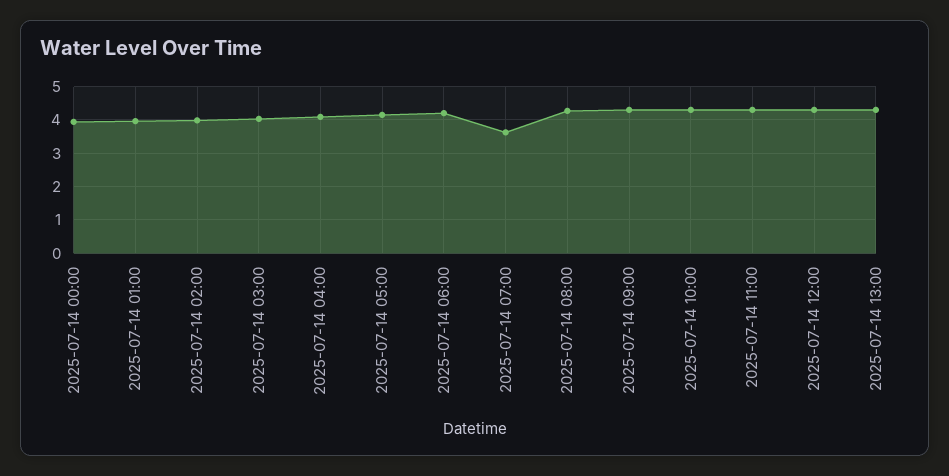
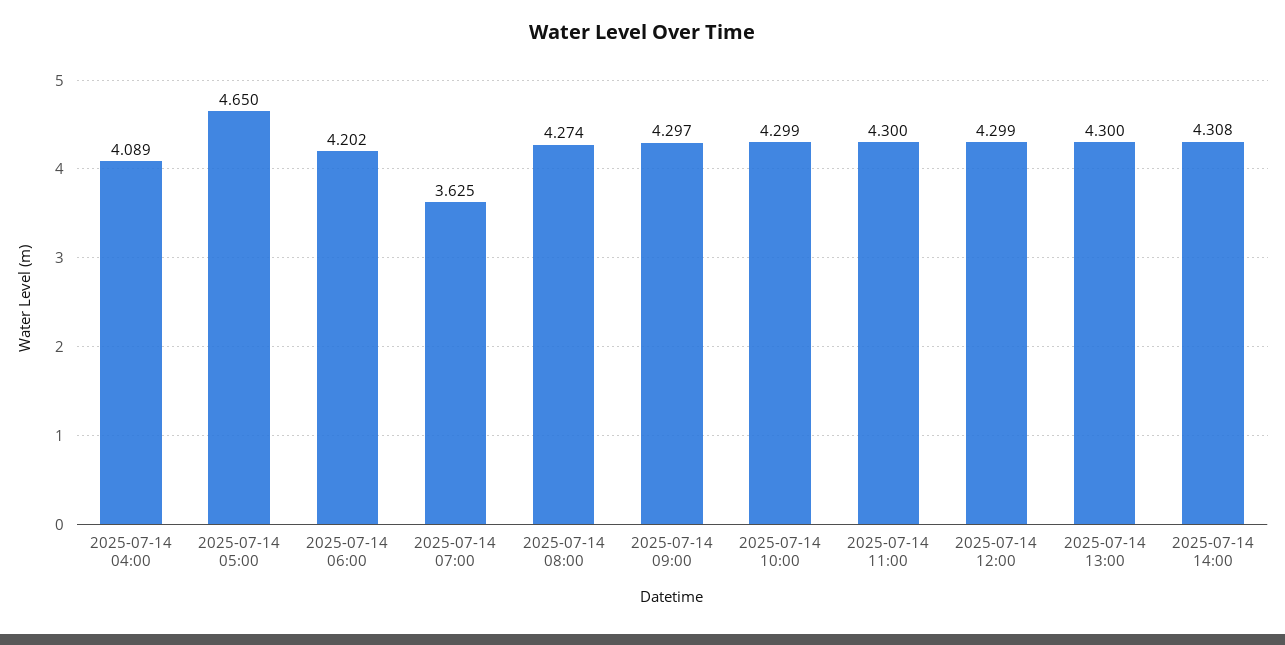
2025-07-14 00:00: 4 -> none
2025-07-14 01:00: 4 -> none
2025-07-14 02:00: 4 -> none
2025-07-14 03:00: 4 -> none
2025-07-14 05:00: 4.2 -> 4.65
2025-07-14 14:00: none -> 4.308

